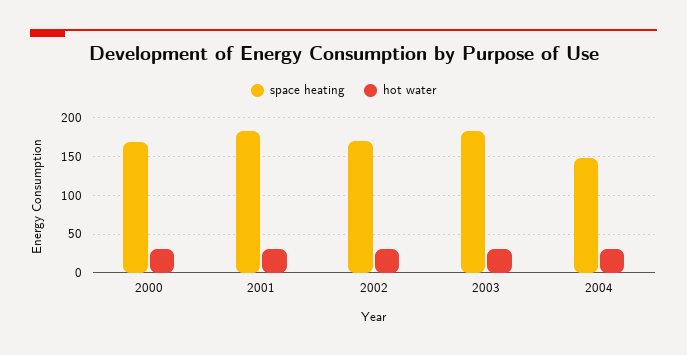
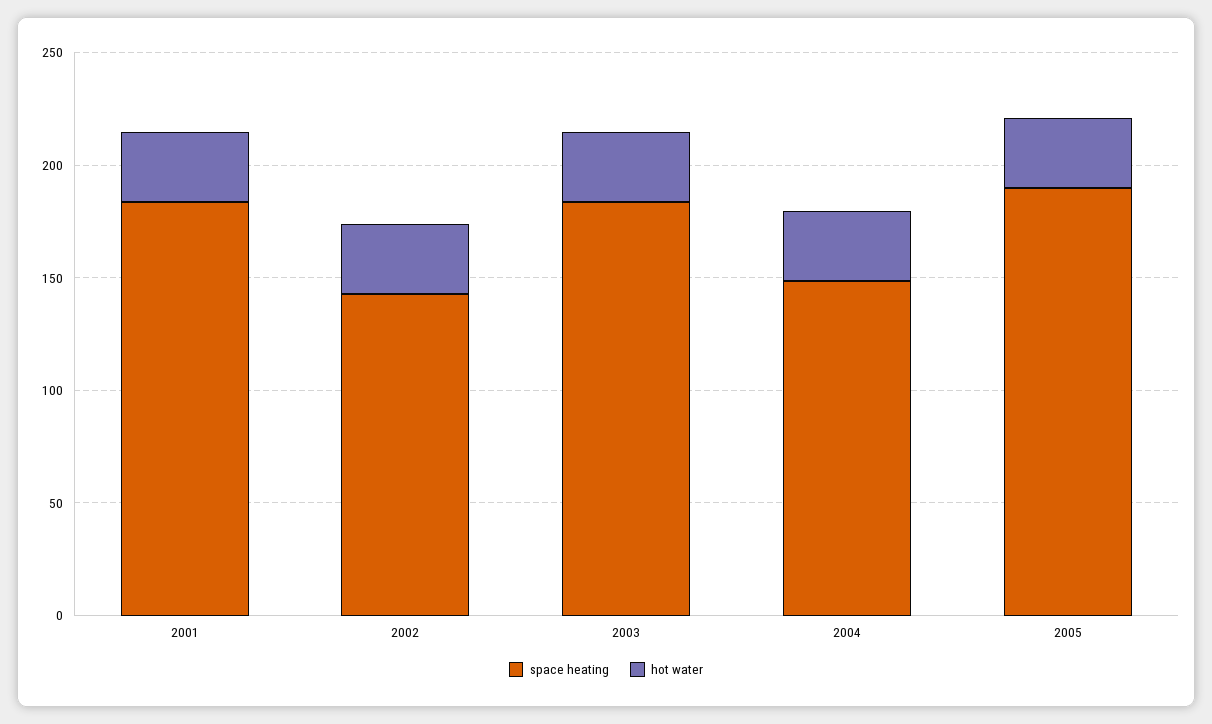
space heating, 2000: 170 -> none
hot water, 2000: 30 -> none
space heating, 2002: 170 -> 140
space heating, 2005: none -> 190
hot water, 2005: none -> 30

